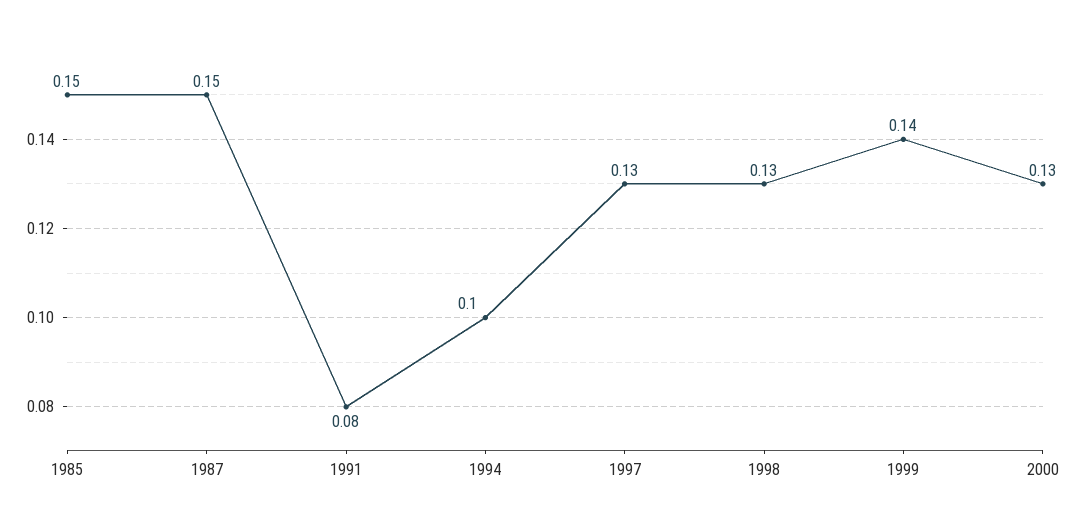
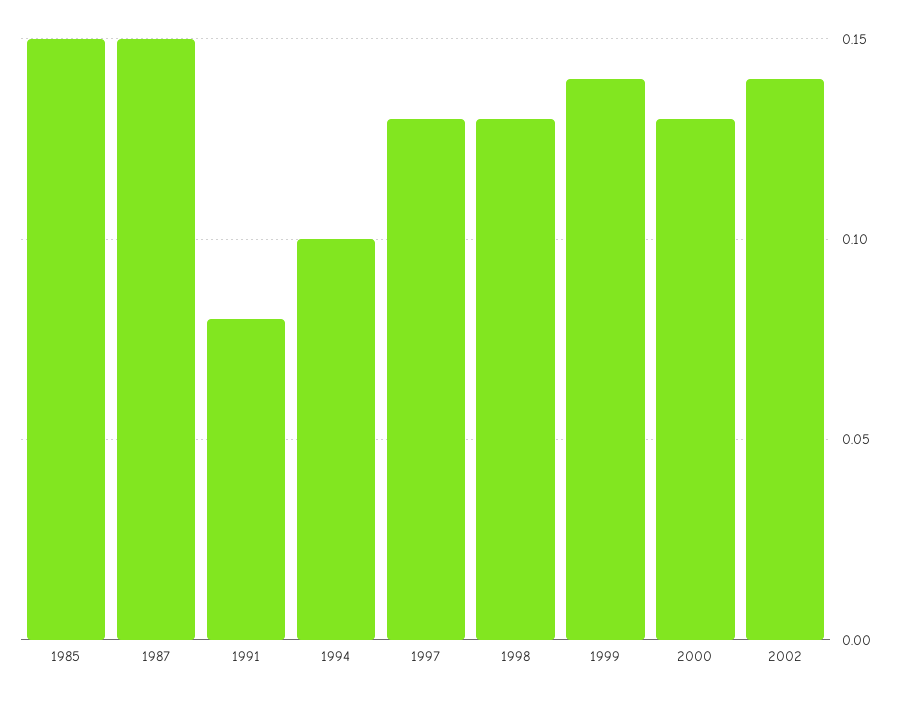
2002: none -> 0.14

